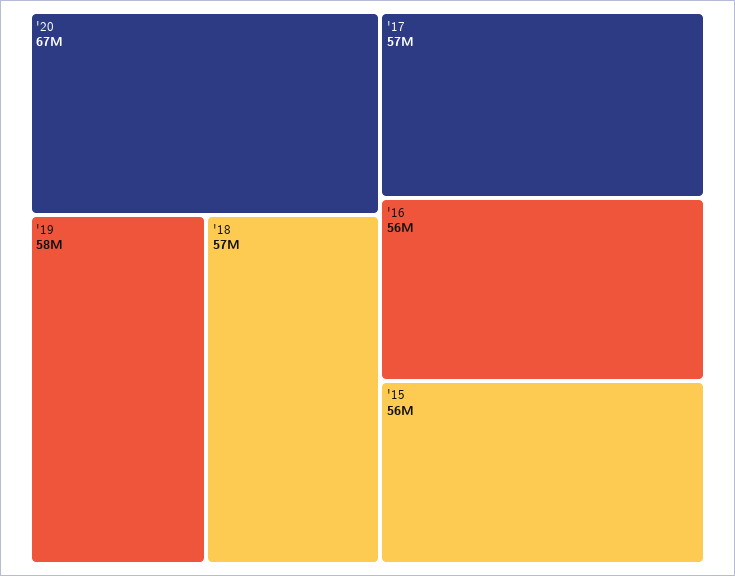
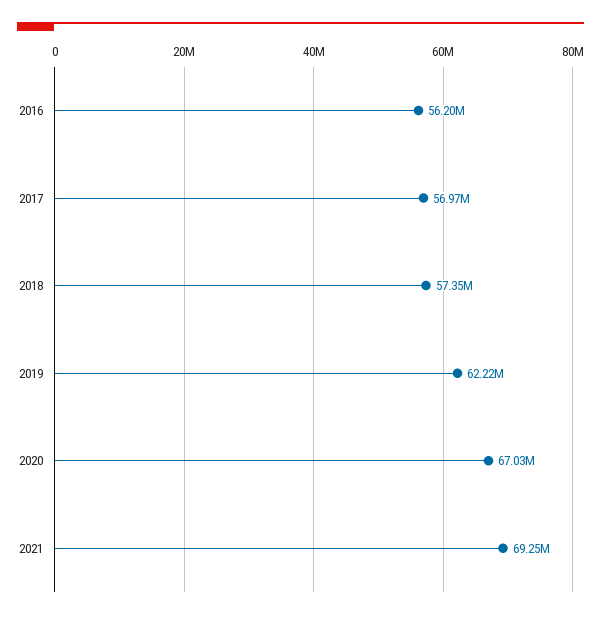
'19: 58000000 -> 62220000
'15: 56000000 -> none
2021: none -> 69250000

